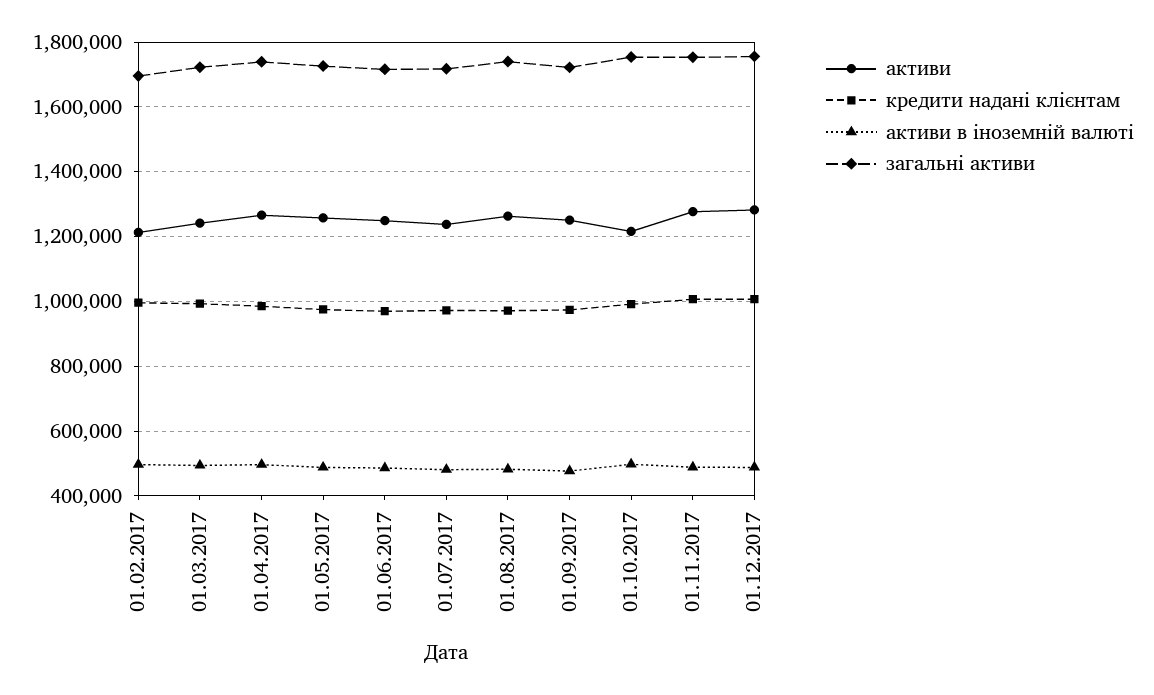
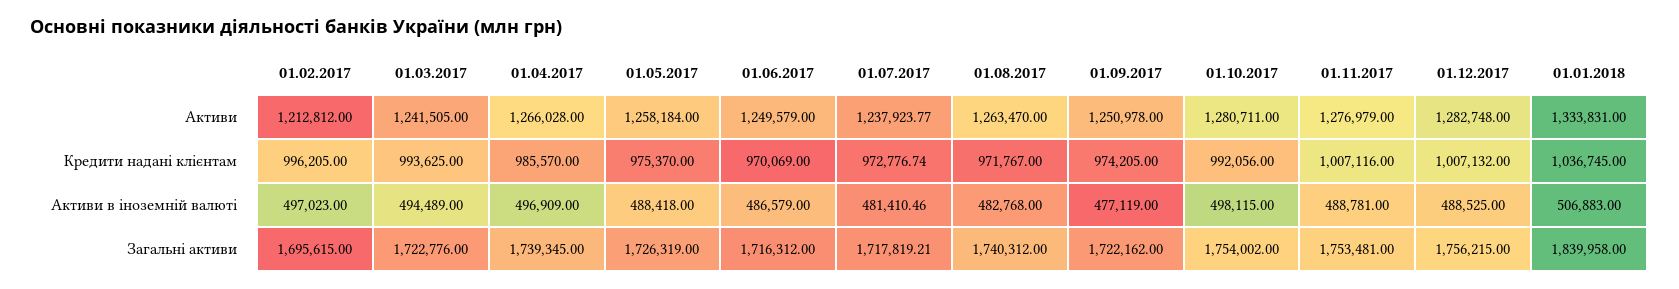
активи, 01.10.2017: 1220000 -> 1280711
активи, 01.01.2018: none -> 1333831
кредити надані клієнтам, 01.01.2018: none -> 1036745
активи в іноземній валюті, 01.01.2018: none -> 506883
загальні активи, 01.01.2018: none -> 1839958

